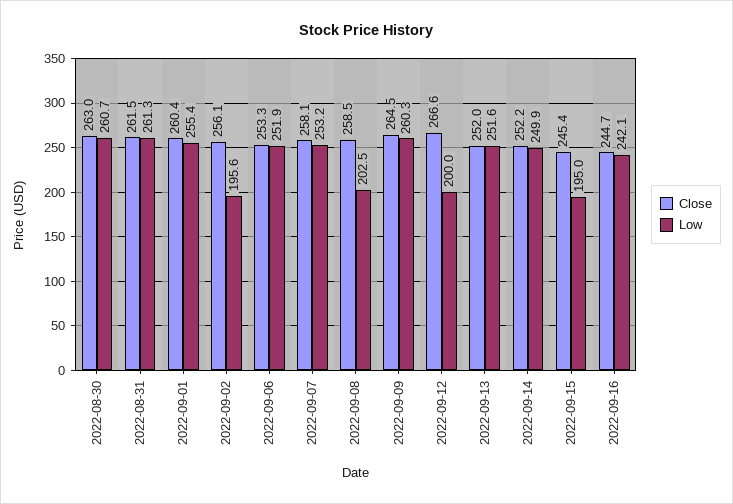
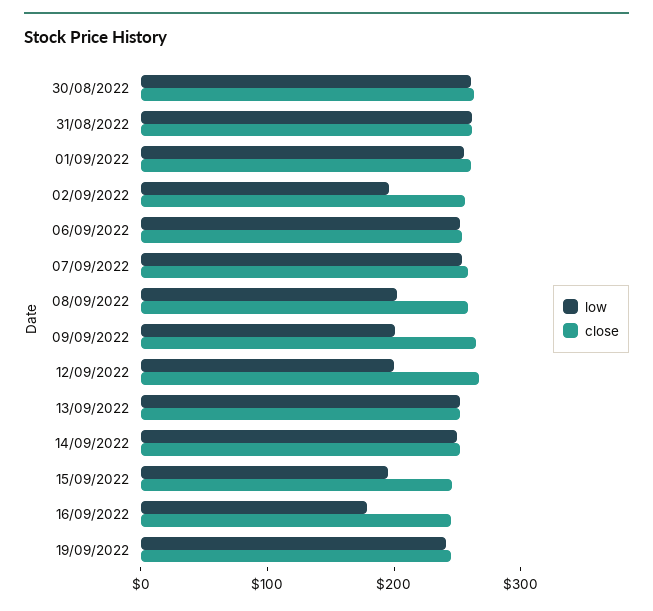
Low, 2022-09-09: 260.3 -> 200
Low, 2022-09-16: 242.1 -> 180
Low, 19/09/2022: none -> 240
Close, 19/09/2022: none -> 240

